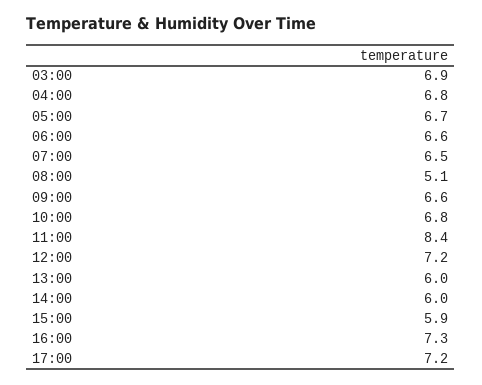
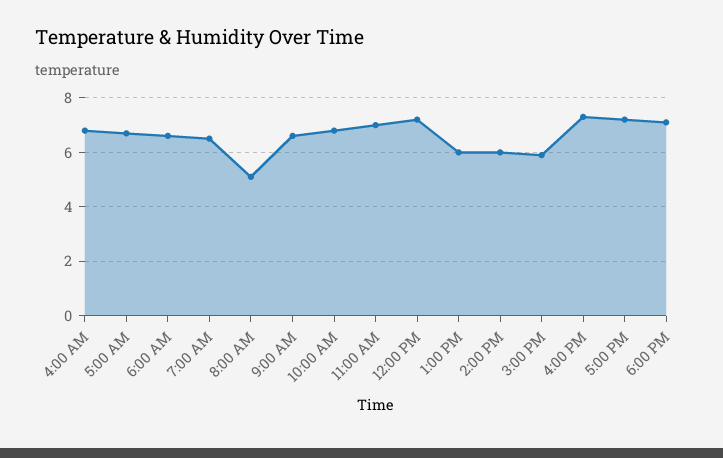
03:00: 6.9 -> none
11:00: 8.4 -> 7
6:00 PM: none -> 7

